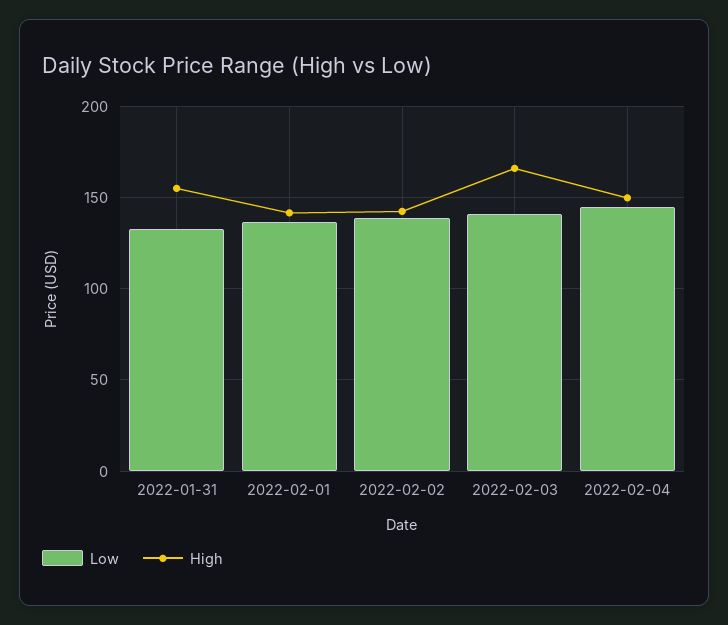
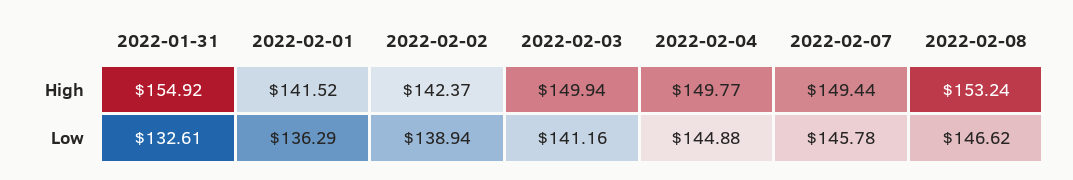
High, 2022-02-03: 165 -> 149.94
High, 2022-02-07: none -> 149.44
High, 2022-02-08: none -> 153.24
Low, 2022-02-07: none -> 145.78
Low, 2022-02-08: none -> 146.62

